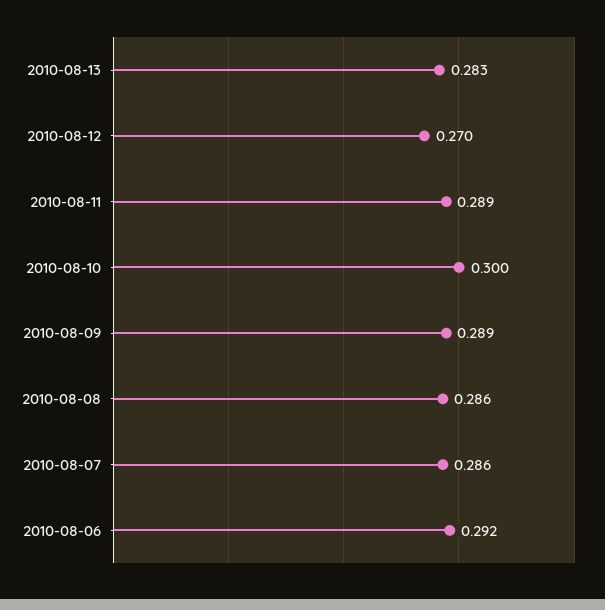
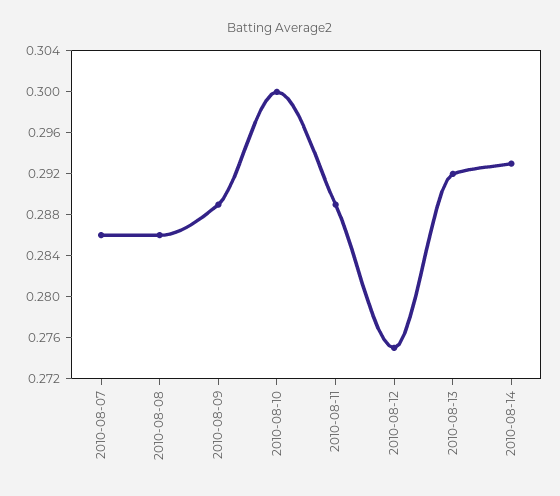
2010-08-13: 0.283 -> 0.292
2010-08-12: 0.27 -> 0.275
2010-08-06: 0.292 -> none
2010-08-14: none -> 0.293

